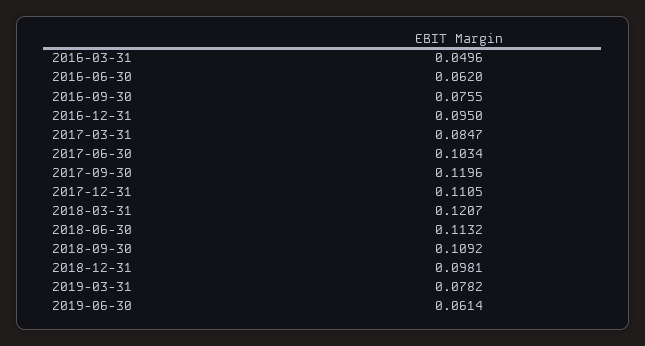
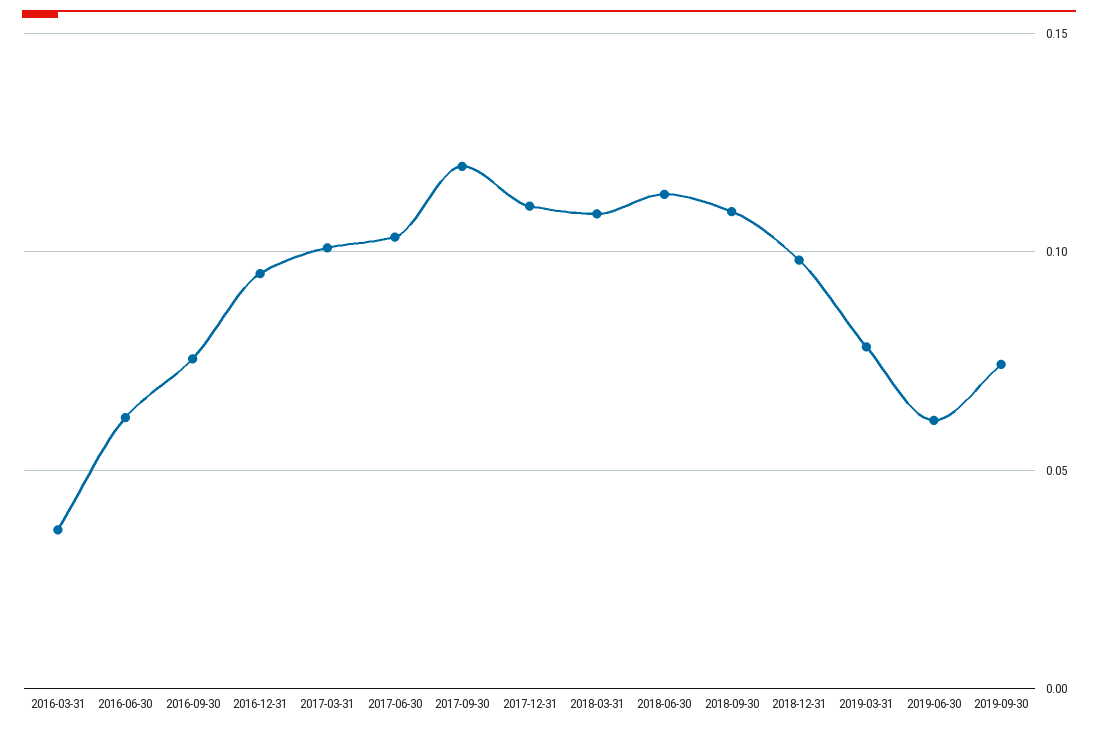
2016-03-31: 0.0496 -> 0.035
2017-03-31: 0.0847 -> 0.1
2018-03-31: 0.1207 -> 0.11
2019-09-30: none -> 0.075

